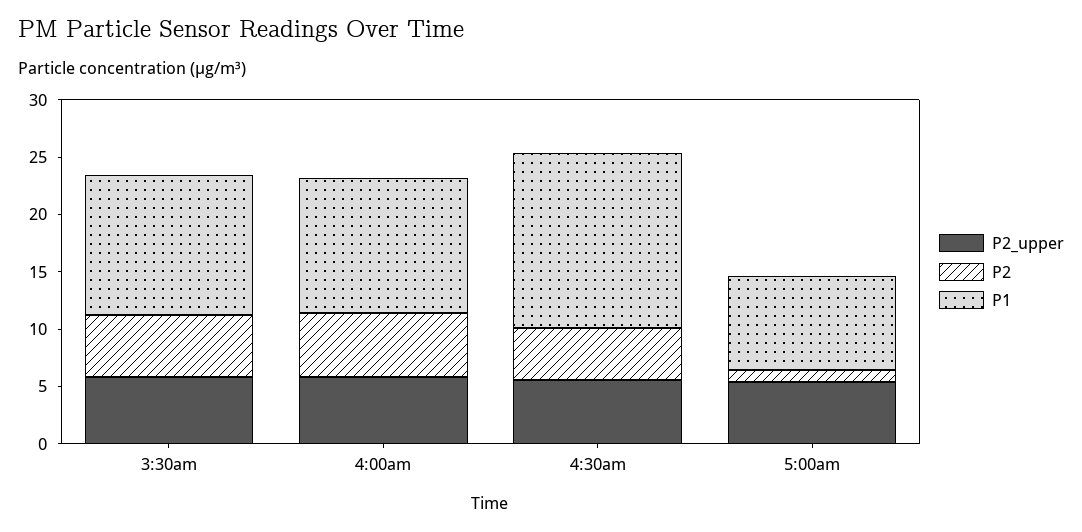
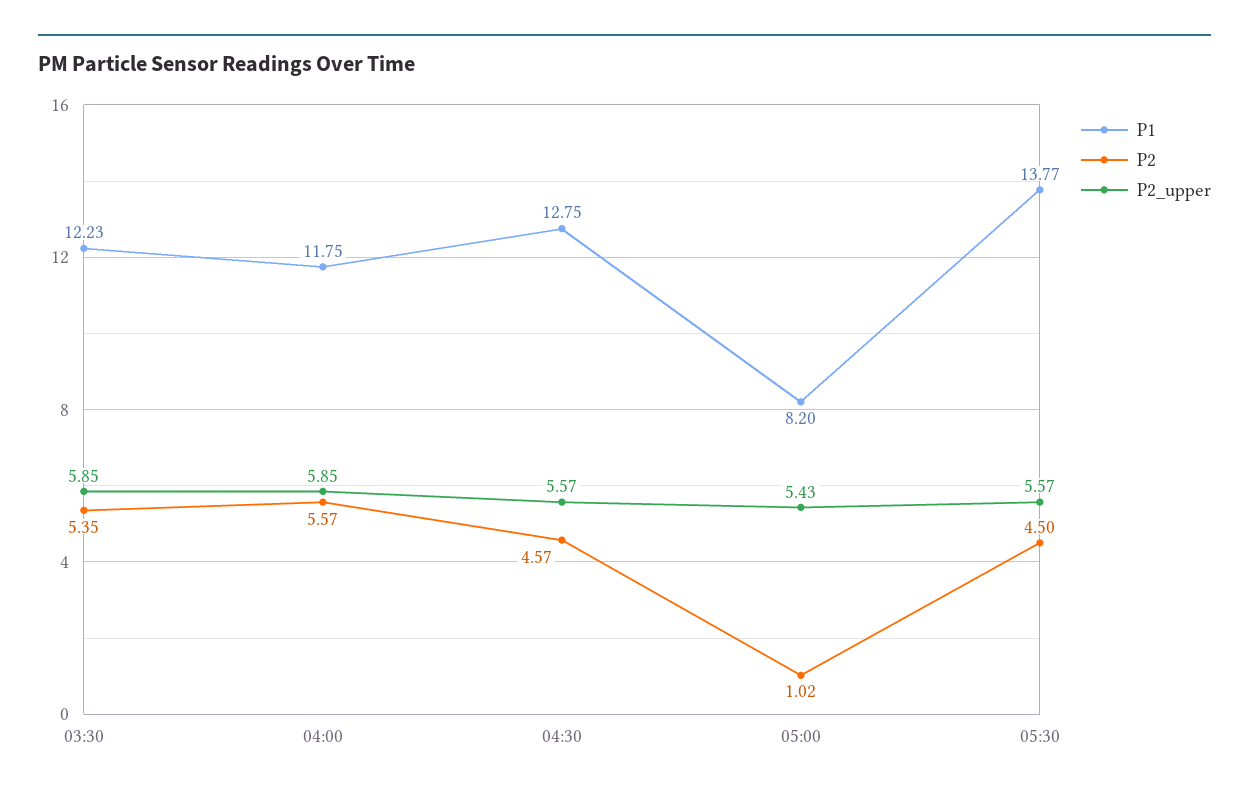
P1, 4:30am: 15 -> 12.75
P1, 05:30: none -> 13.77
P2, 05:30: none -> 4.5
P2_upper, 05:30: none -> 5.57

